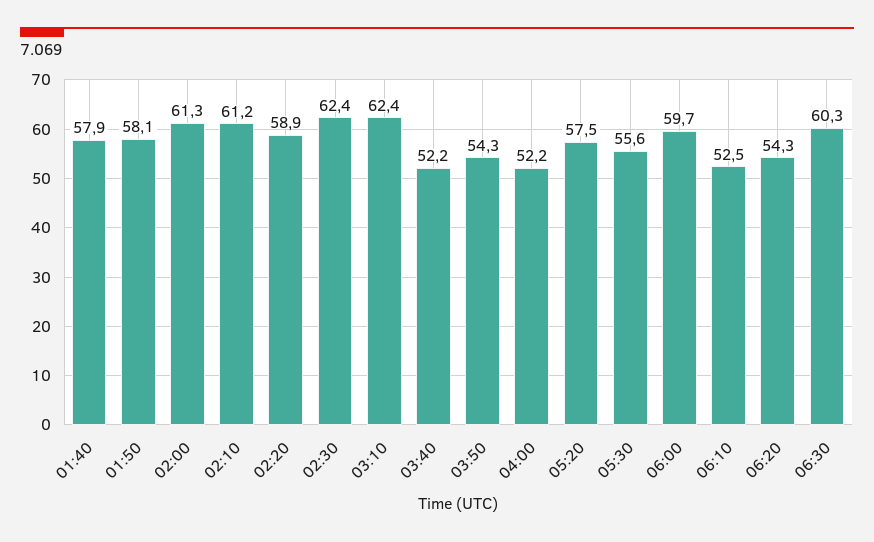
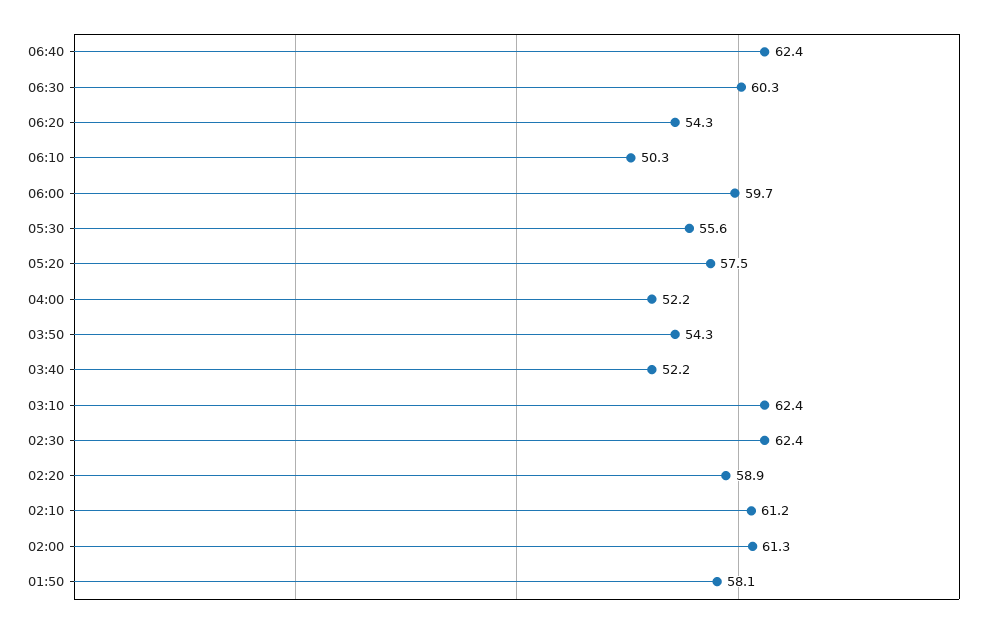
01:40: 57.9 -> none
06:10: 52.5 -> 50.3
06:40: none -> 62.4

